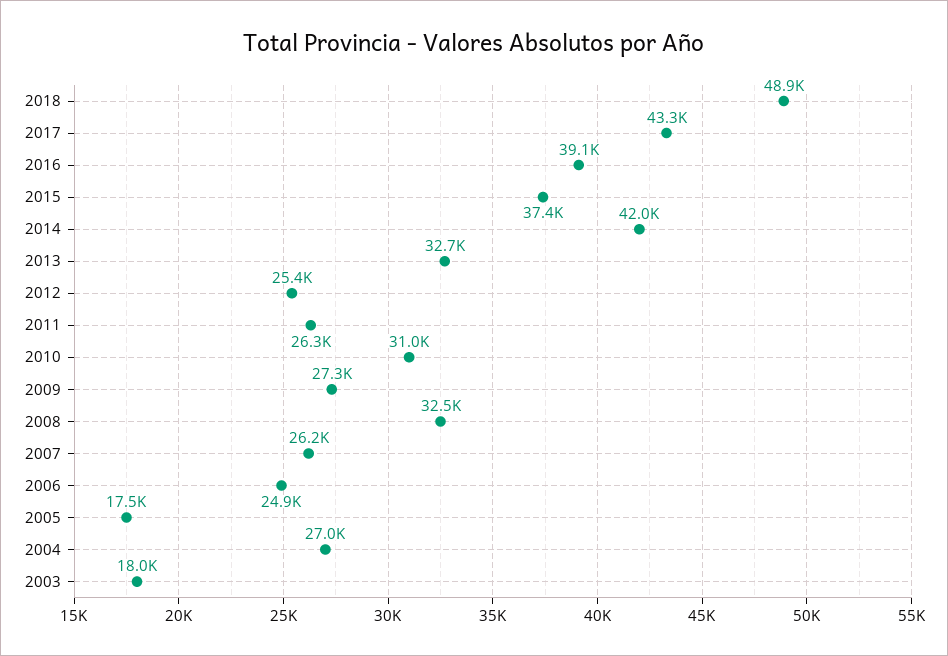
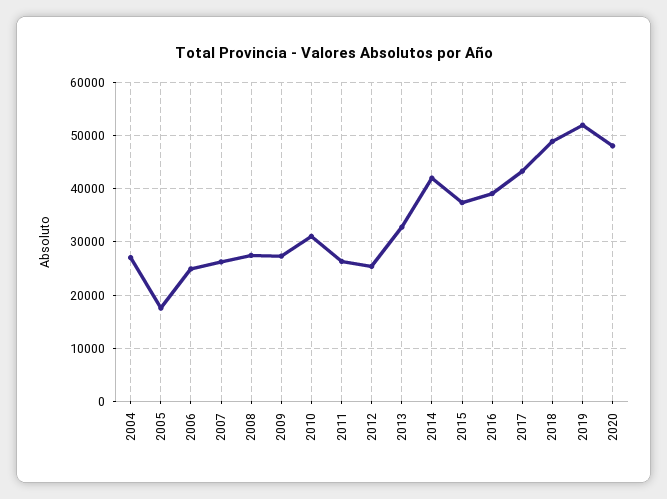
2008: 32500 -> 28000
2003: 18000 -> none
2019: none -> 52000
2020: none -> 48000

